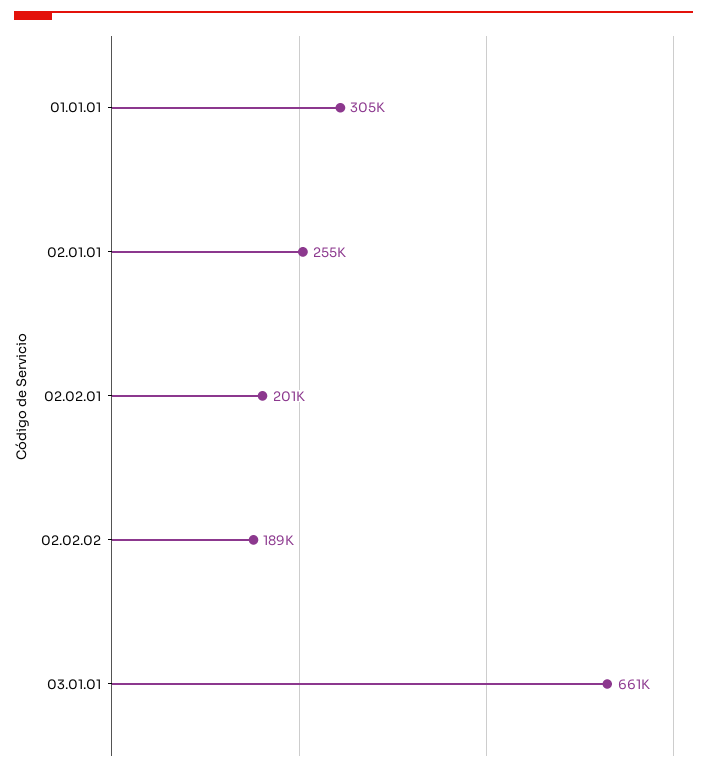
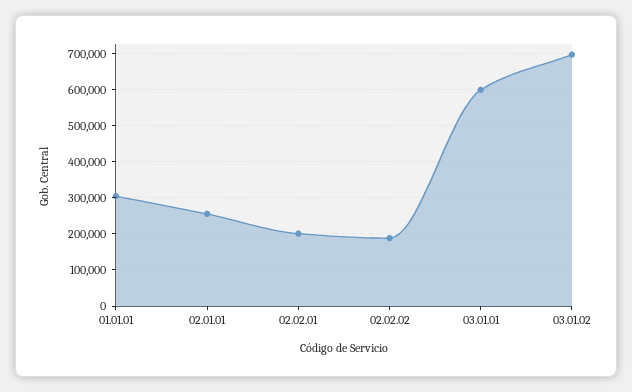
03.01.01: 661000 -> 600000
03.01.02: none -> 700000

